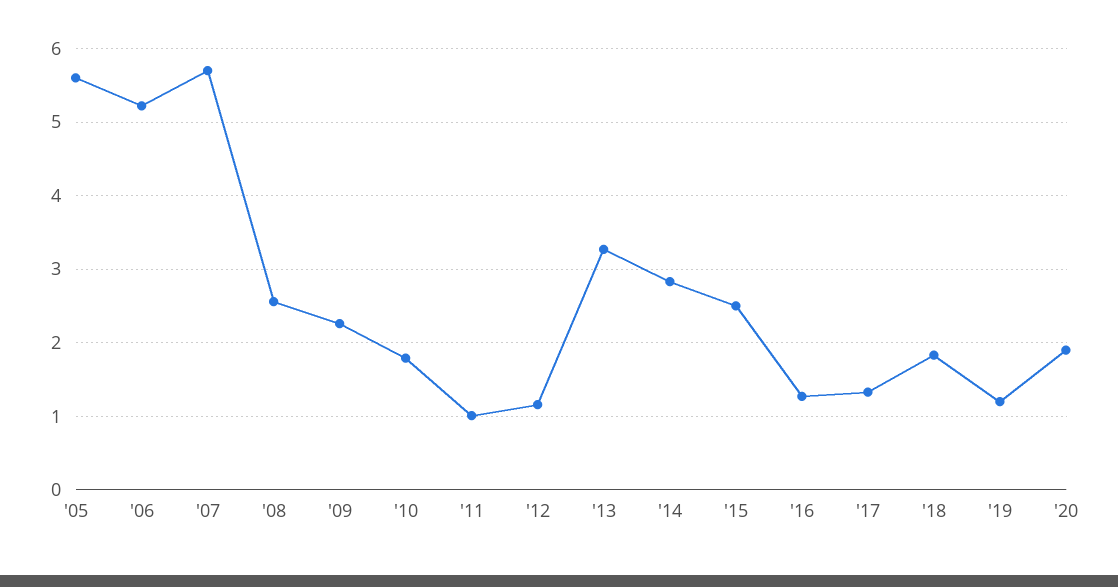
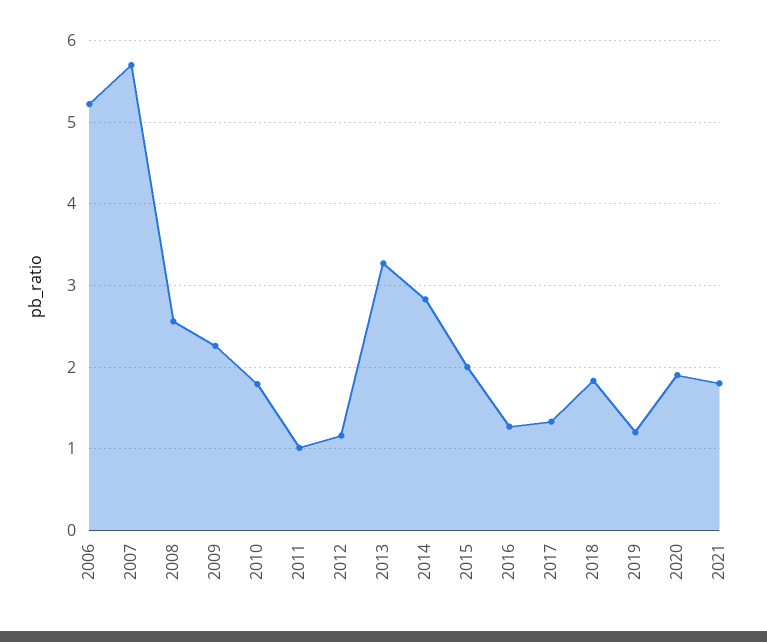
'05: 5.6 -> none
'15: 2.5 -> 2
2021: none -> 1.8

